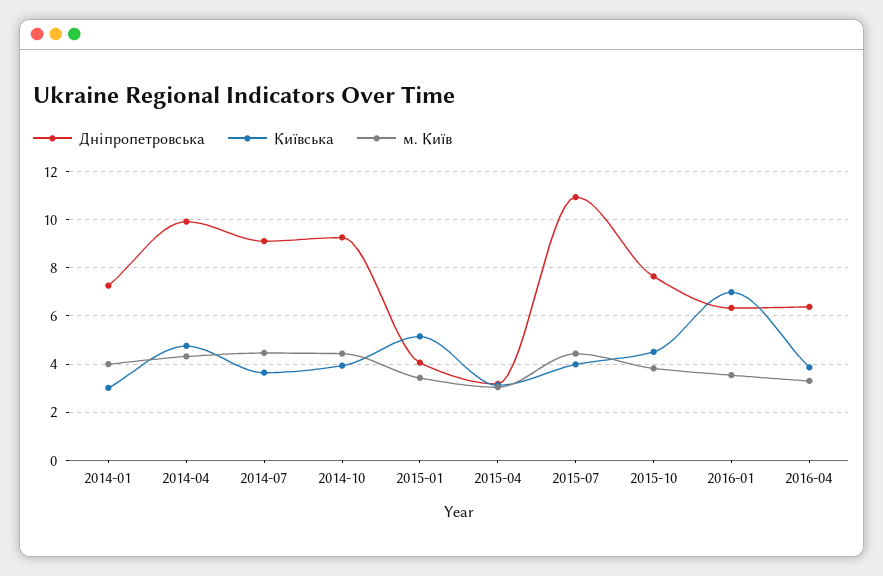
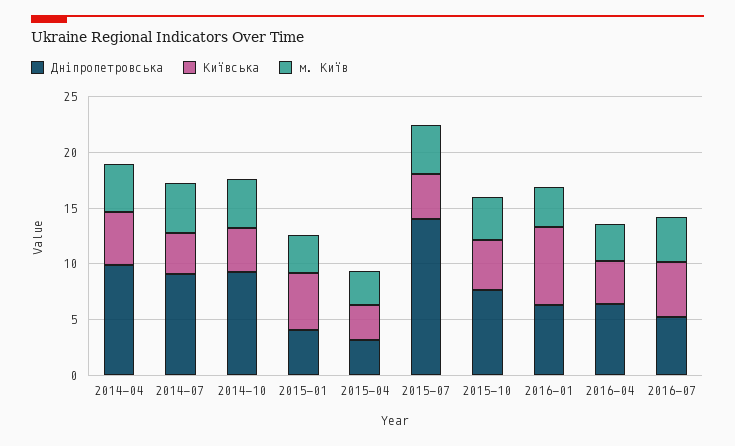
Дніпропетровська, 2014-01: 7.25 -> none
Київська, 2014-01: 3 -> none
м. Київ, 2014-01: 4 -> none
Дніпропетровська, 2015-07: 11 -> 14
Дніпропетровська, 2016-07: none -> 5
Київська, 2016-07: none -> 5
м. Київ, 2016-07: none -> 4

